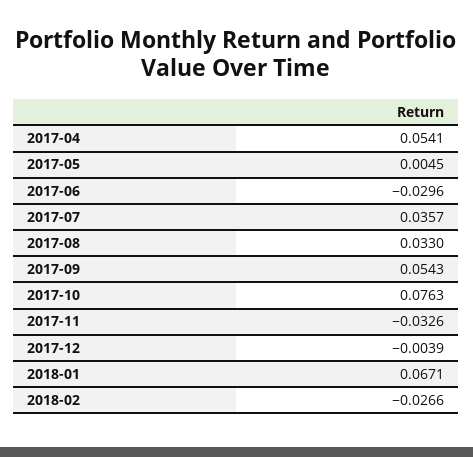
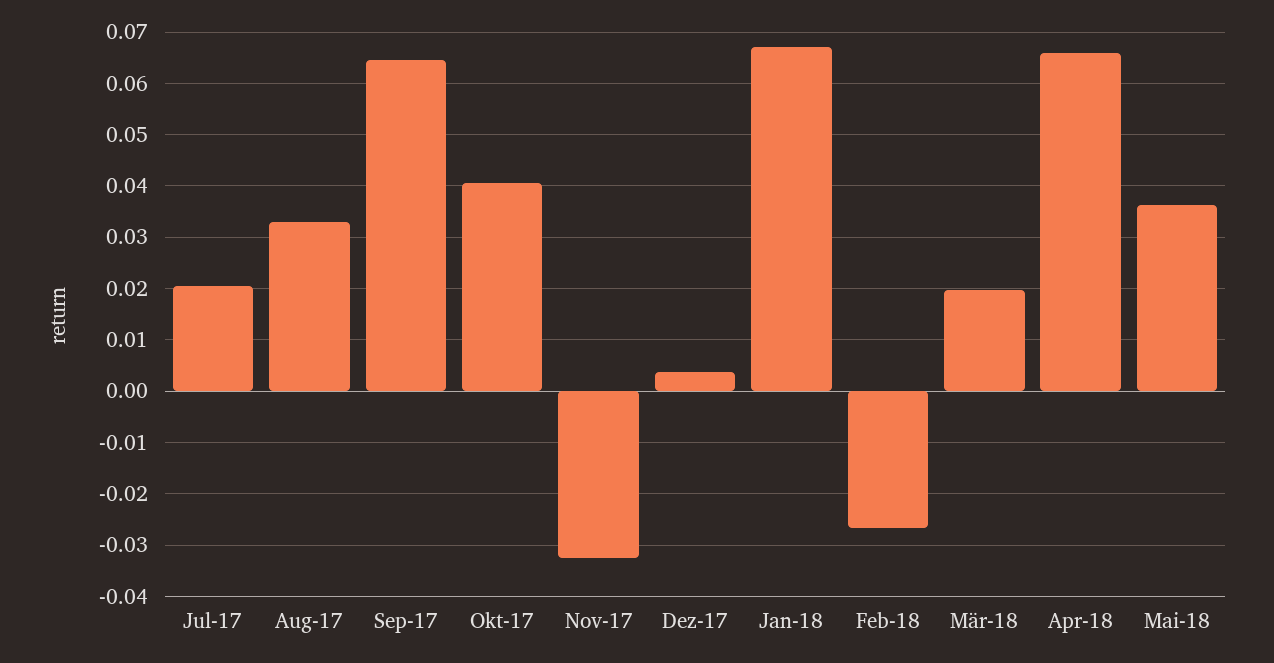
2017-04: 0.0541 -> none
2017-05: 0.0045 -> none
2017-06: -0.0296 -> none
2017-07: 0.0357 -> 0.02
2017-09: 0.0543 -> 0.064
2017-10: 0.0763 -> 0.04
2017-12: -0.0039 -> 0.004
Mär-18: none -> 0.02
Apr-18: none -> 0.066
Mai-18: none -> 0.036

